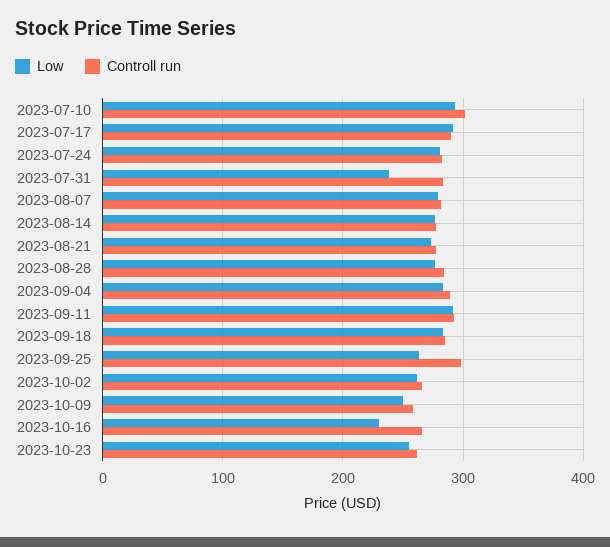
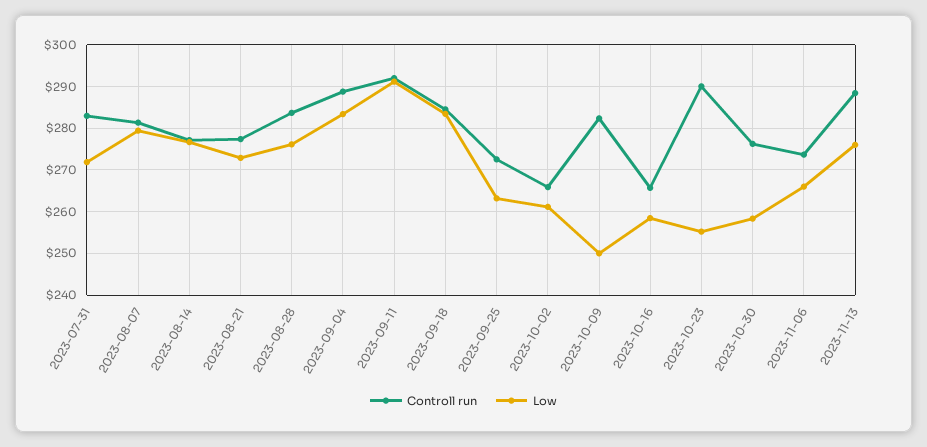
Low, 2023-07-10: 290 -> none
Controll run, 2023-07-10: 300 -> none
Low, 2023-07-17: 290 -> none
Controll run, 2023-07-17: 290 -> none
Low, 2023-07-24: 280 -> none
Controll run, 2023-07-24: 280 -> none
Low, 2023-07-31: 240 -> 272
Controll run, 2023-09-25: 300 -> 272
Controll run, 2023-10-09: 260 -> 282
Low, 2023-10-16: 230 -> 258
Controll run, 2023-10-23: 260 -> 290
Controll run, 2023-10-30: none -> 276
Low, 2023-10-30: none -> 258
Controll run, 2023-11-06: none -> 274
Low, 2023-11-06: none -> 266
Controll run, 2023-11-13: none -> 288
Low, 2023-11-13: none -> 276

